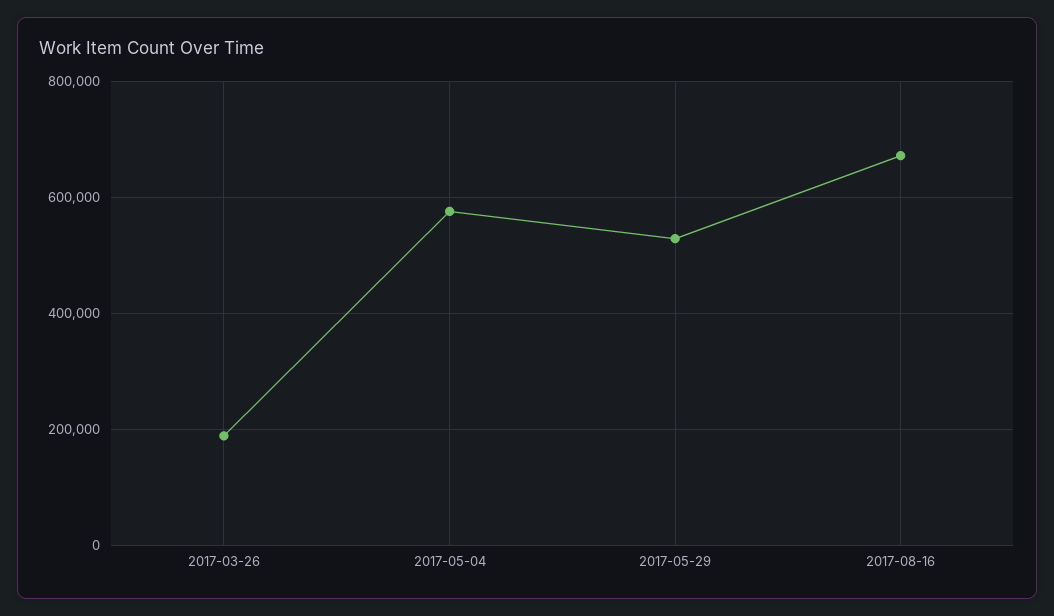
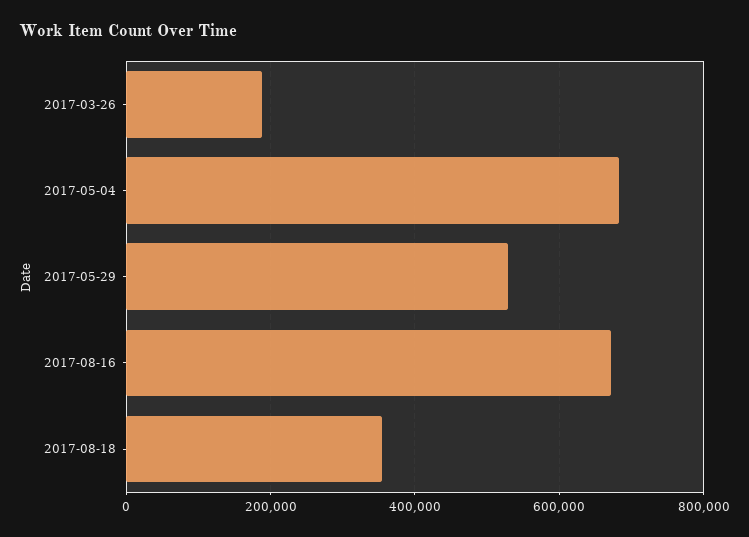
2017-05-04: 580000 -> 680000
2017-08-18: none -> 360000

